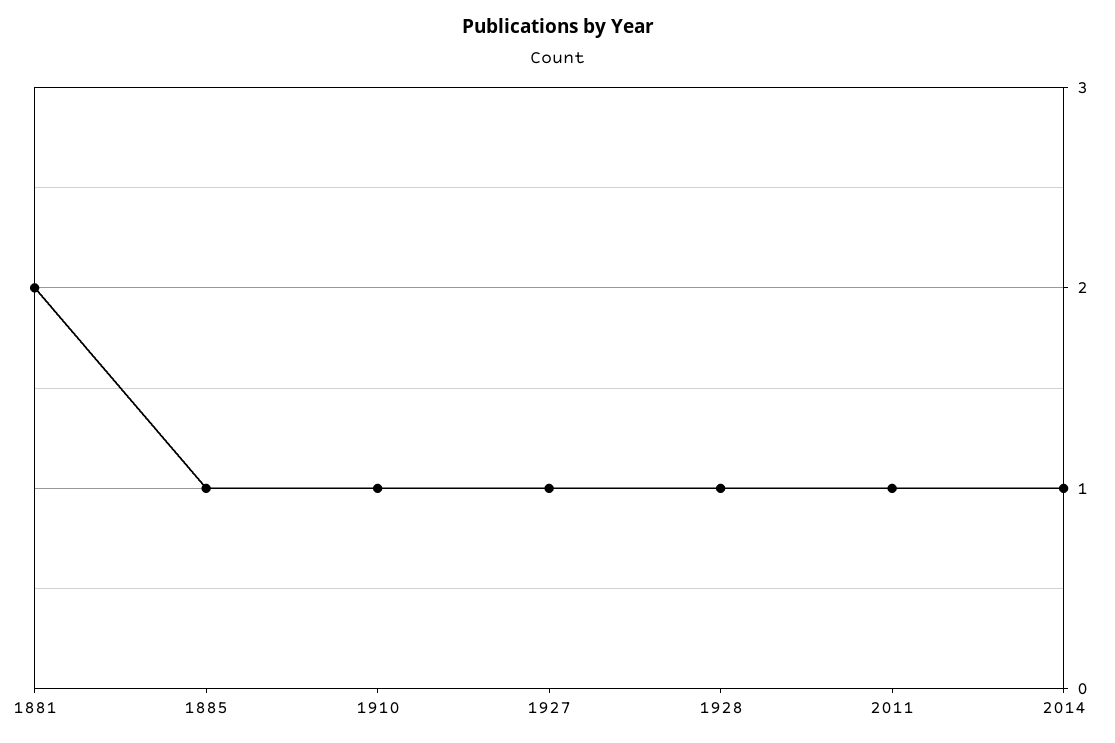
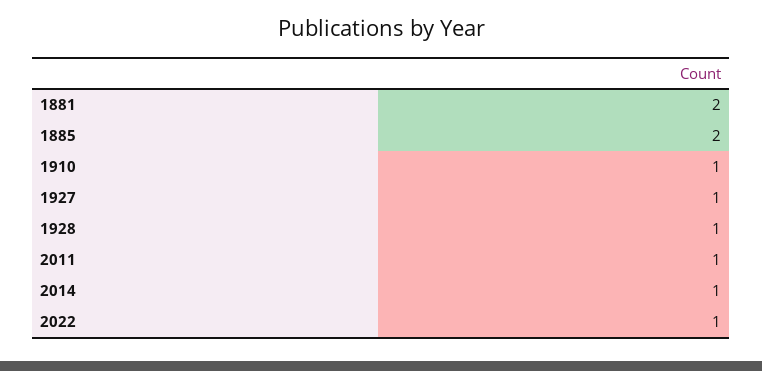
1885: 1 -> 2
2022: none -> 1

